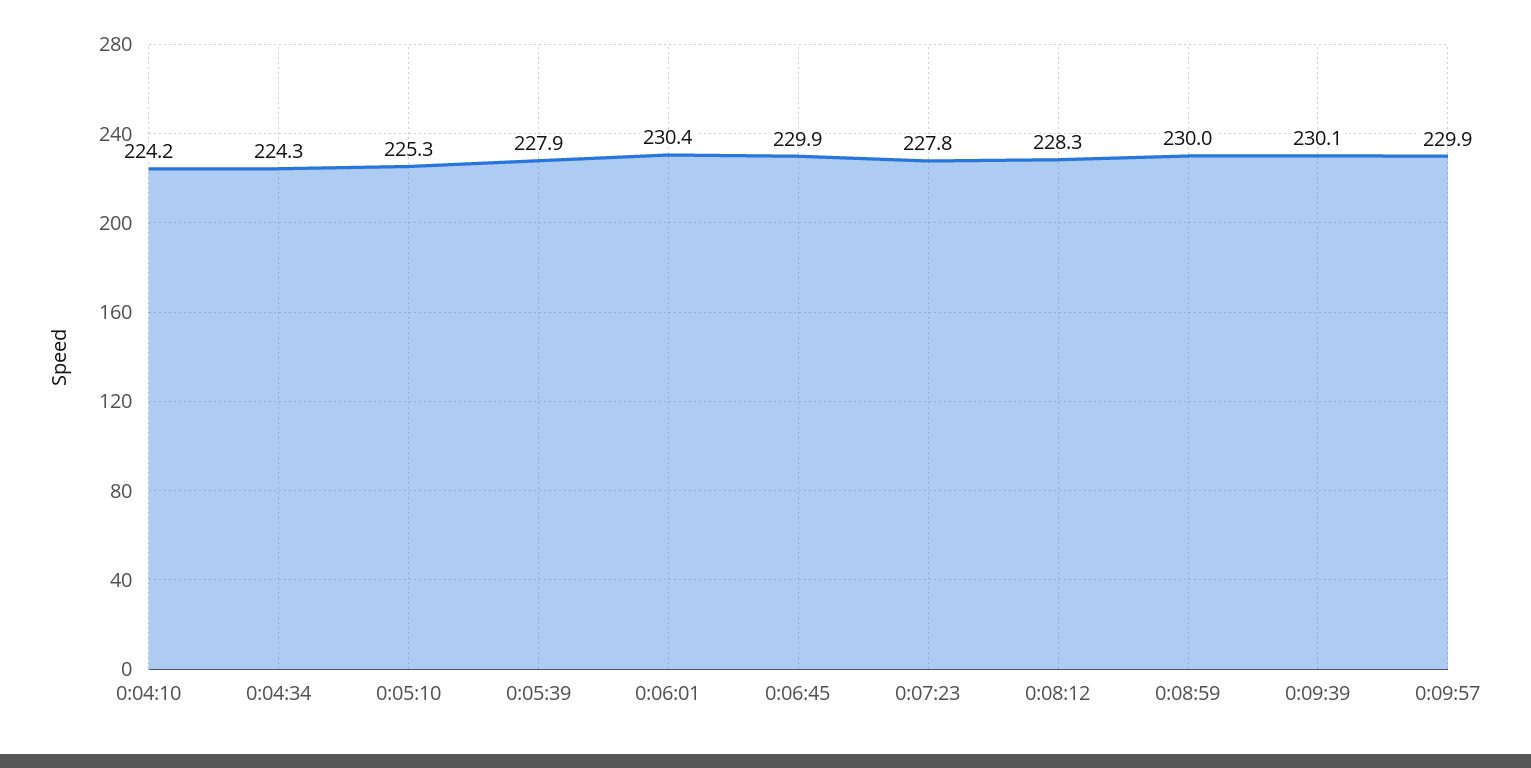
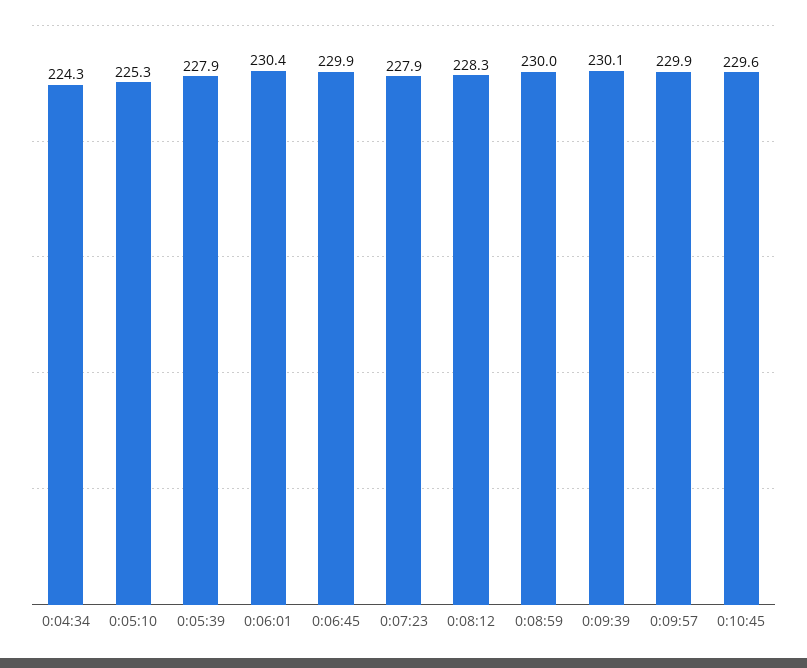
0:04:10: 224.2 -> none
0:07:23: 227.8 -> 227.9
0:10:45: none -> 229.6

